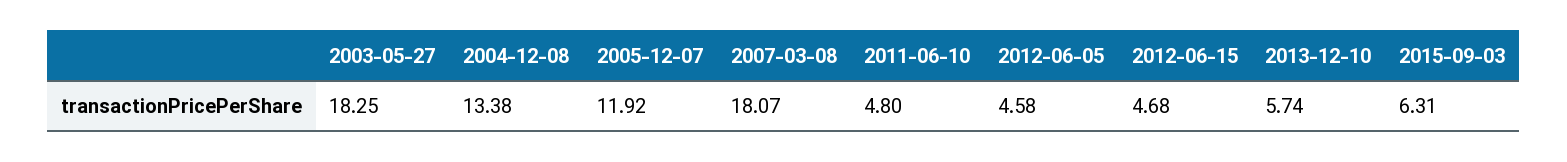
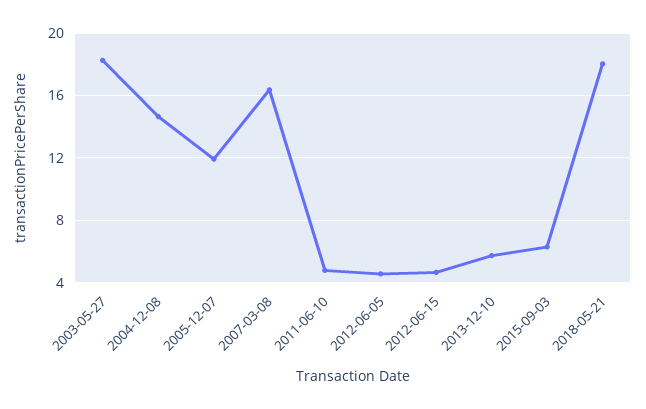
2004-12-08: 13.38 -> 14.5
2007-03-08: 18.07 -> 16.5
2018-05-21: none -> 18

